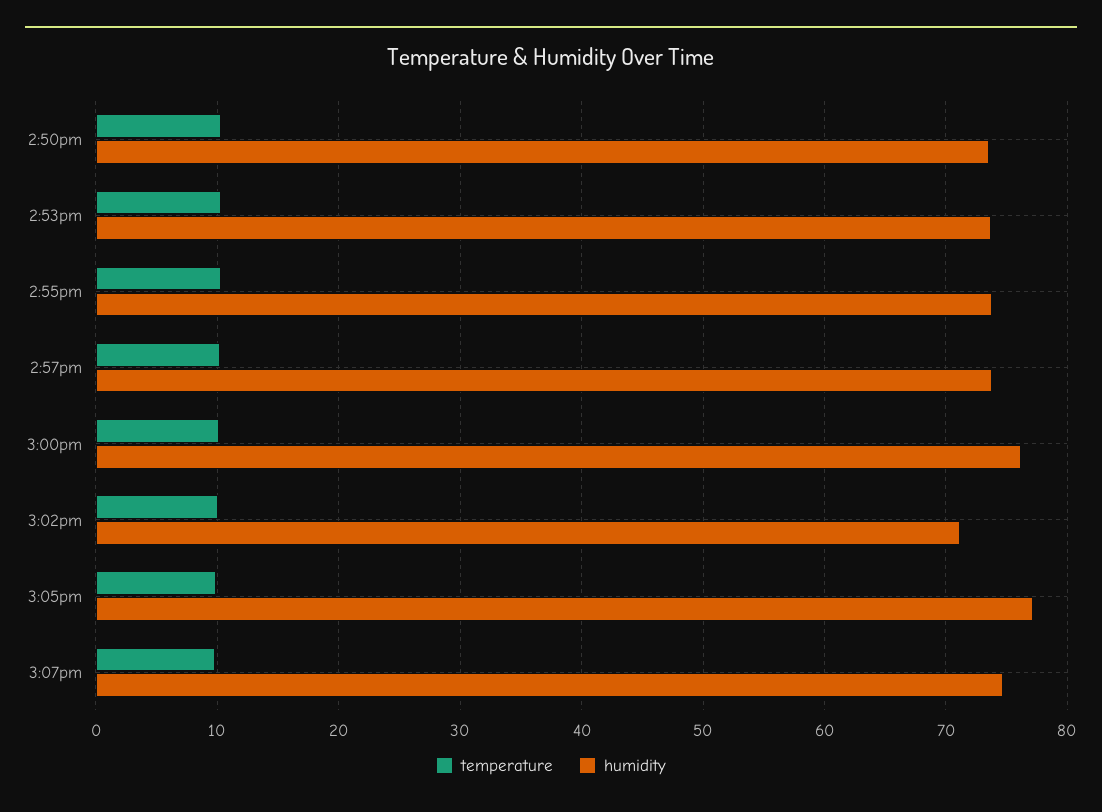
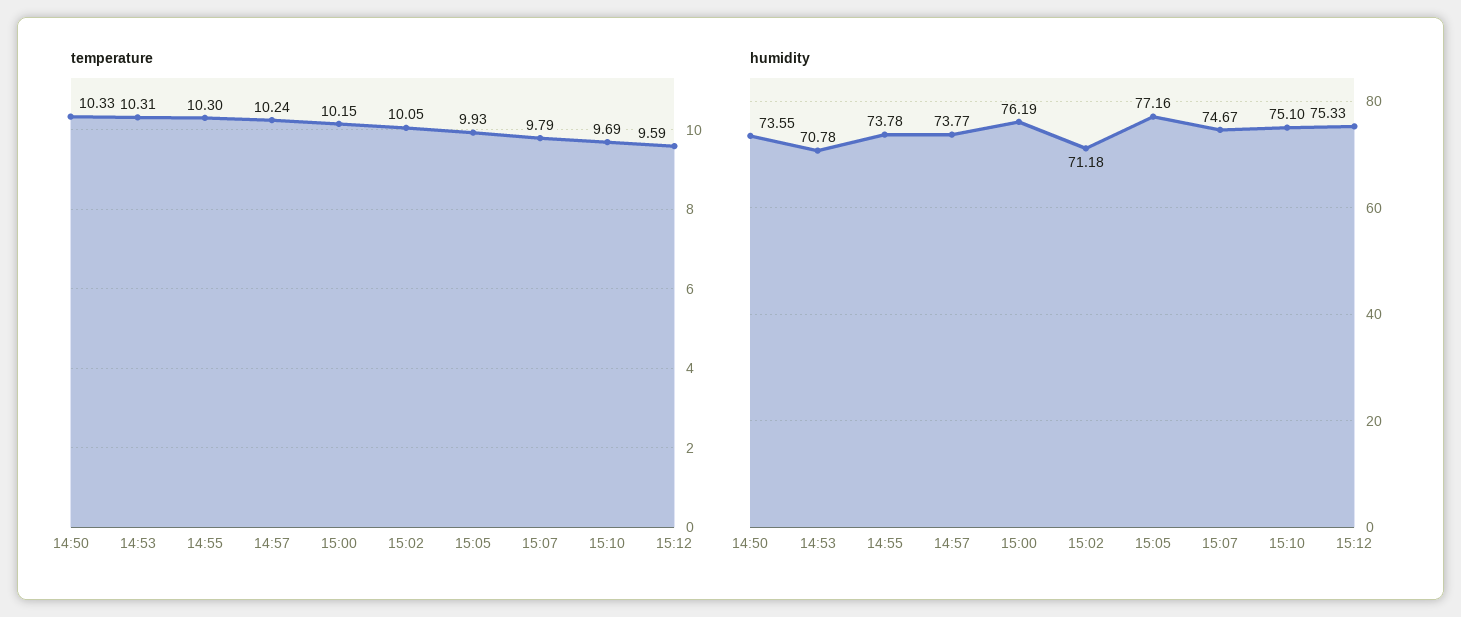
humidity, 2:53pm: 74 -> 70.78
temperature, 15:10: none -> 9.69
temperature, 15:12: none -> 9.59
humidity, 15:10: none -> 75.1
humidity, 15:12: none -> 75.33

